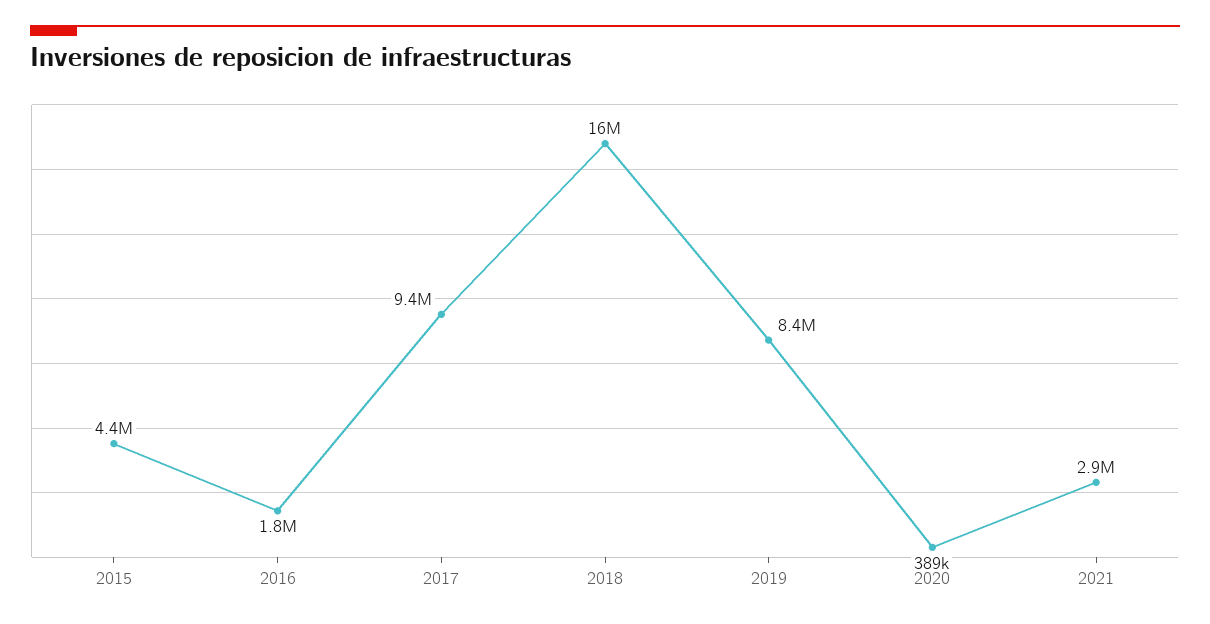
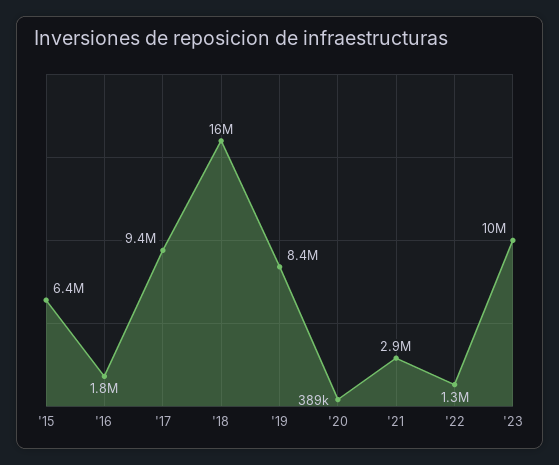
2015: 4400000 -> 6400000
'22: none -> 1300000
'23: none -> 10000000

